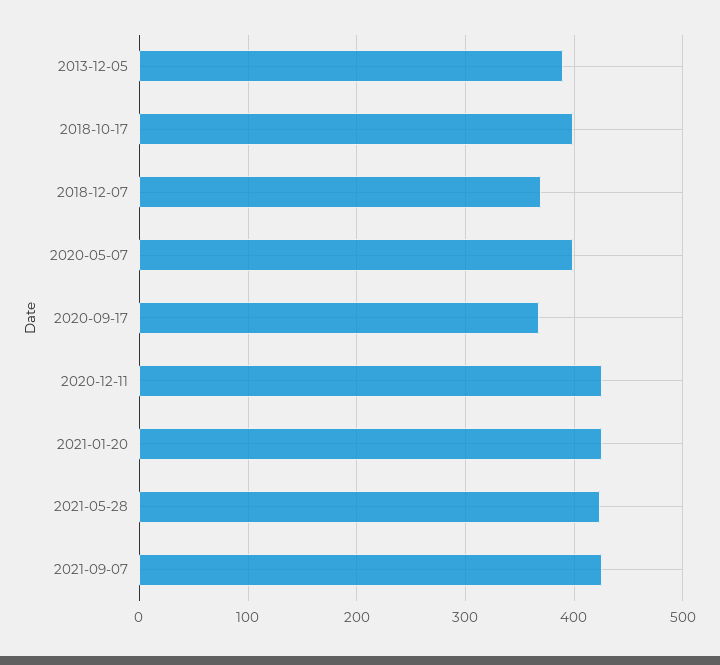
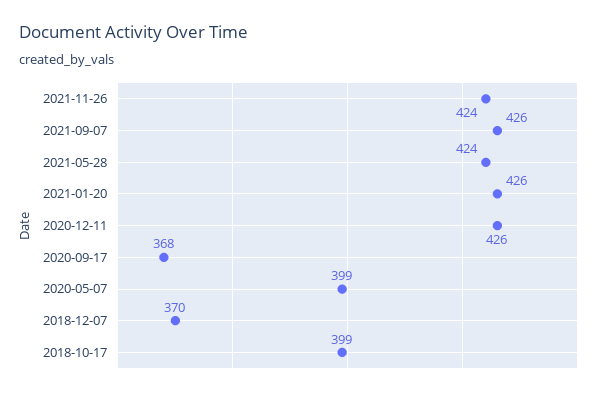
2013-12-05: 390 -> none
2021-11-26: none -> 424

